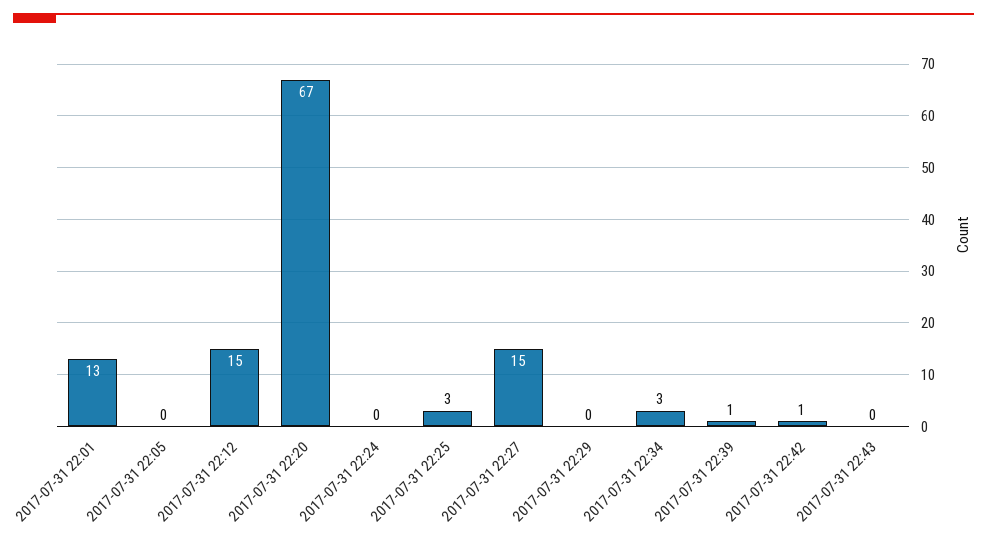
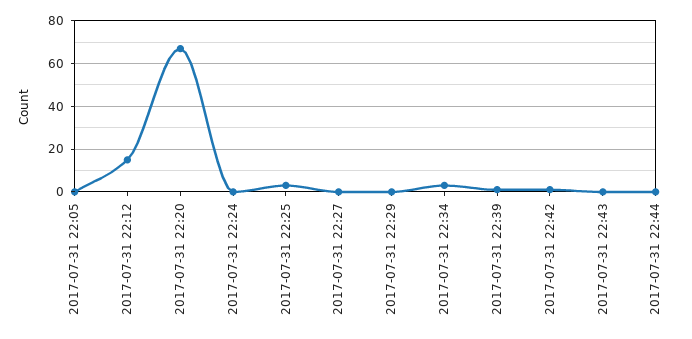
2017-07-31 22:01: 13 -> none
2017-07-31 22:27: 15 -> 0
2017-07-31 22:44: none -> 0

